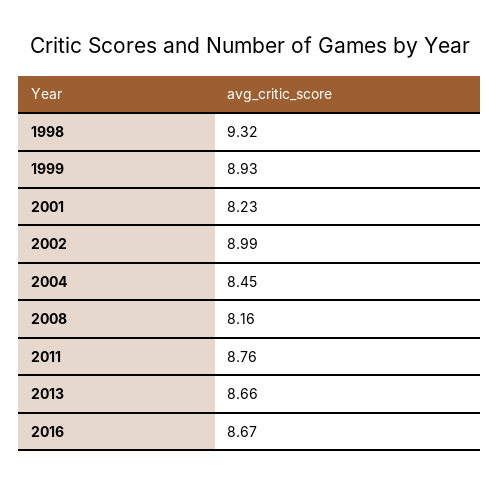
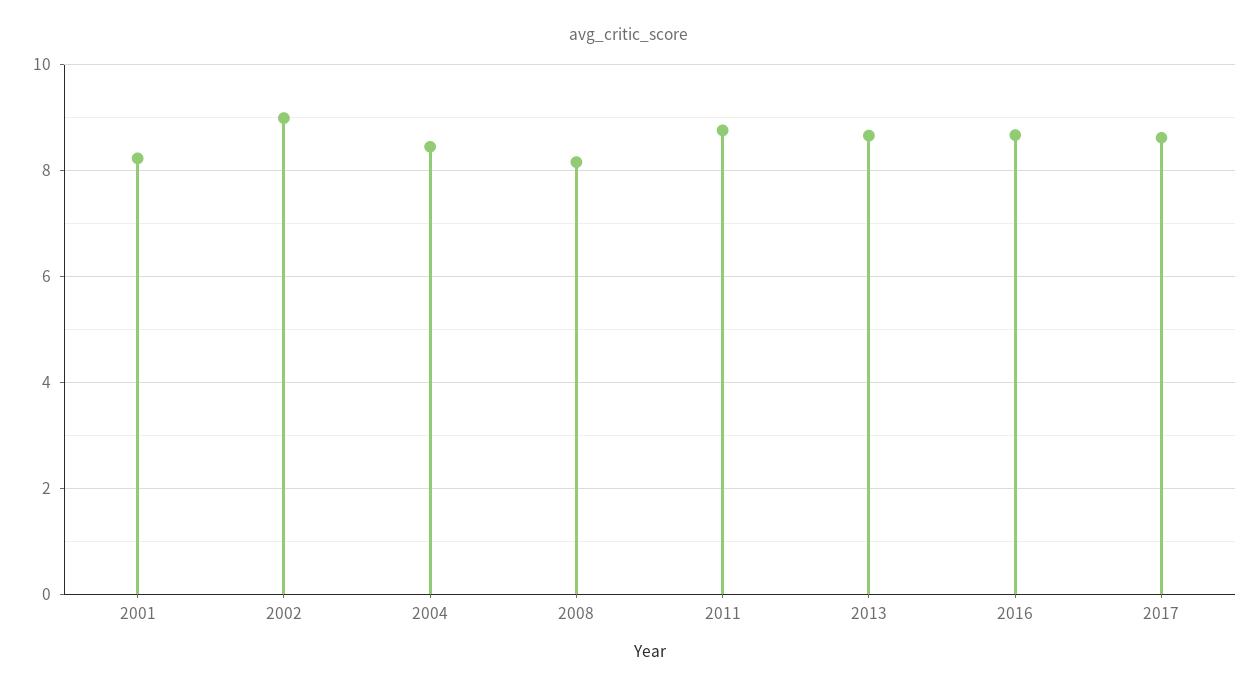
1998: 9.32 -> none
1999: 8.93 -> none
2017: none -> 8.6

